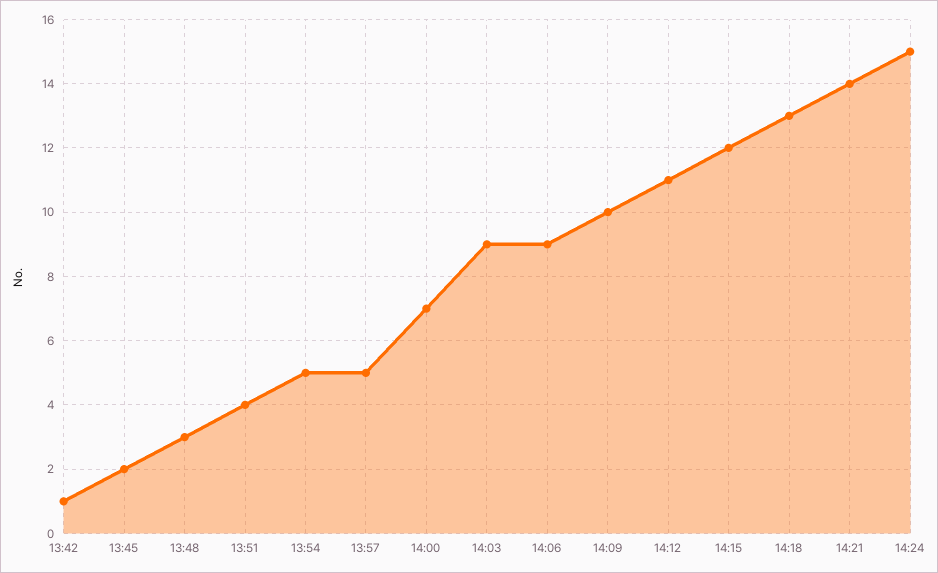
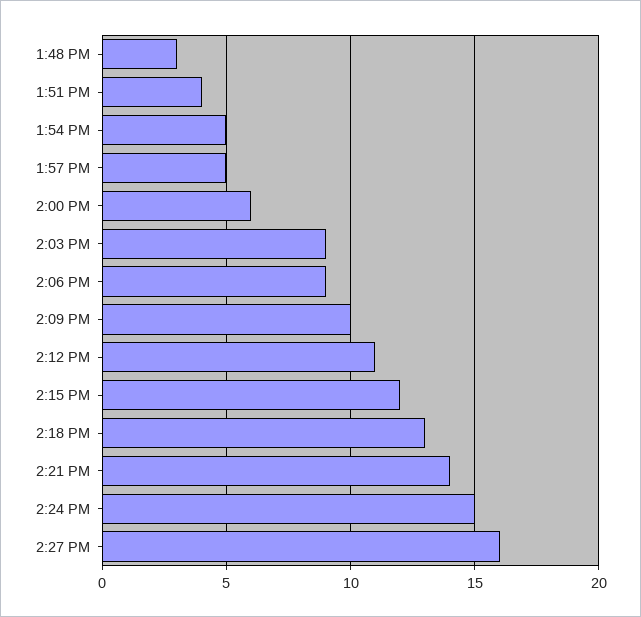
13:42: 1 -> none
13:45: 2 -> none
14:00: 7 -> 6
2:27 PM: none -> 16

